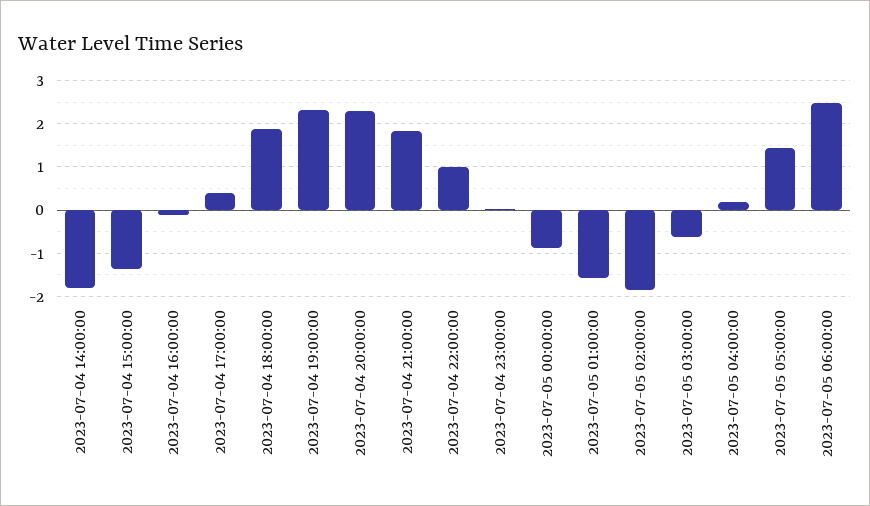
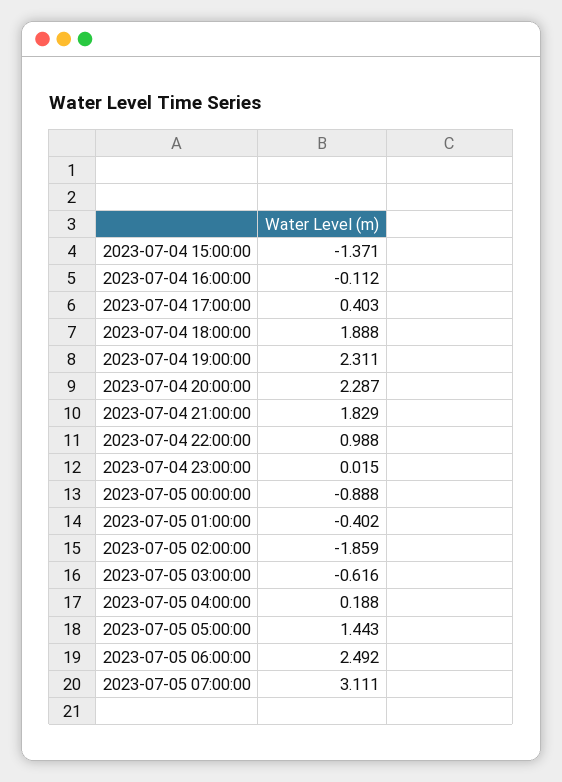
2023-07-04 14:00:00: -1.8 -> none
2023-07-05 01:00:00: -1.6 -> -0.402
2023-07-05 07:00:00: none -> 3.111

